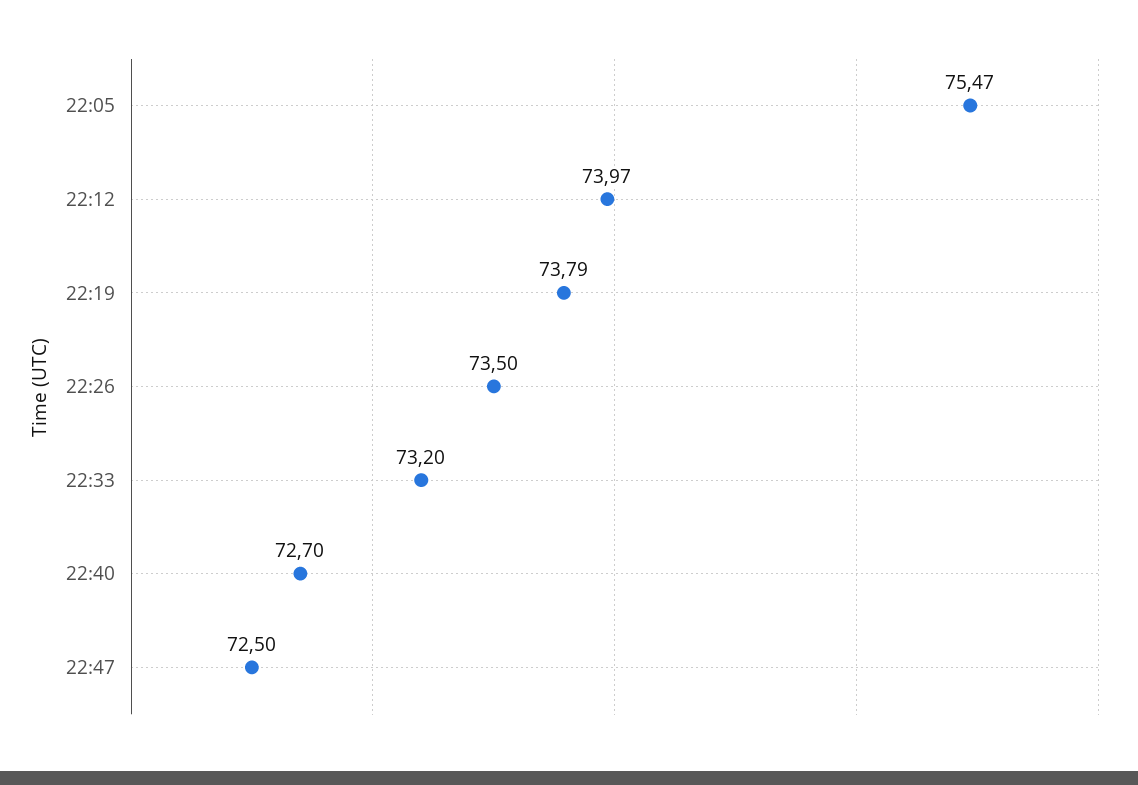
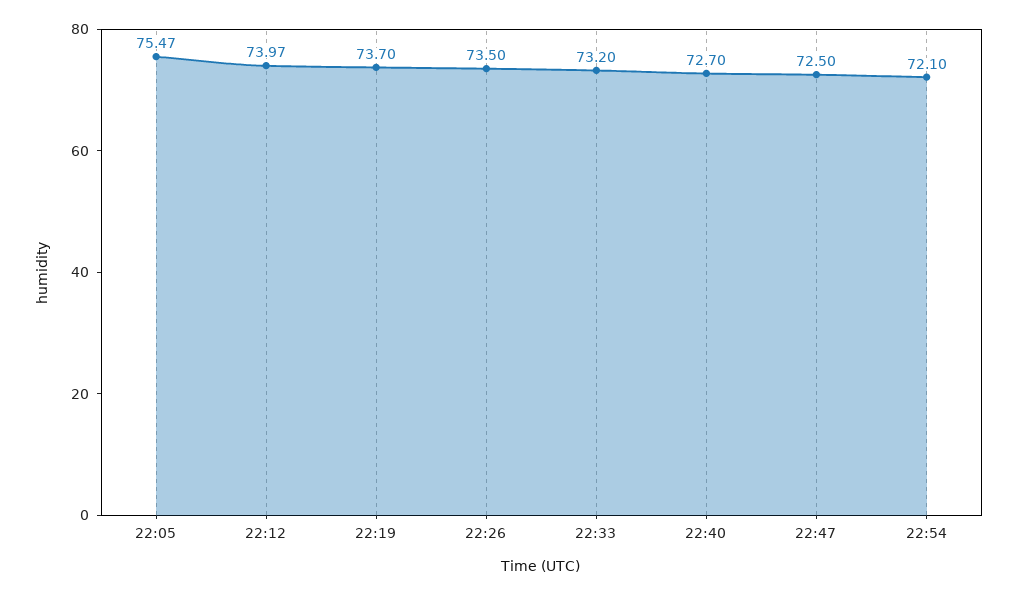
22:19: 73.79 -> 73.7
22:54: none -> 72.1

